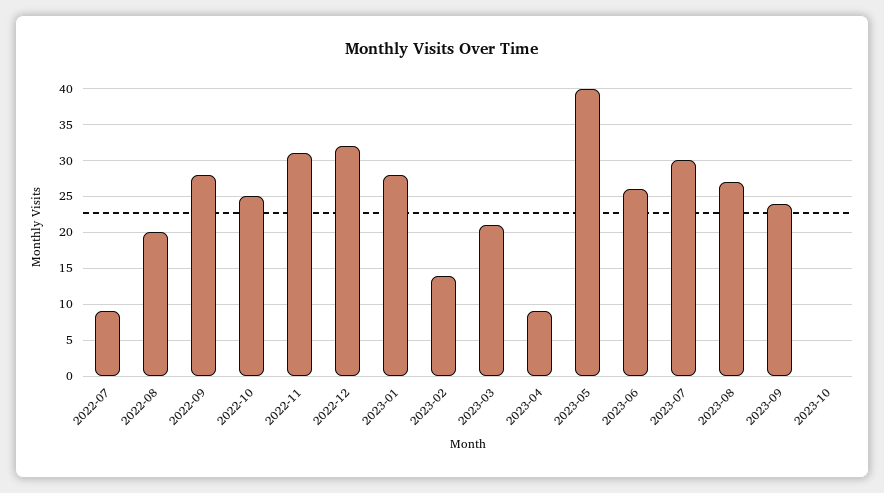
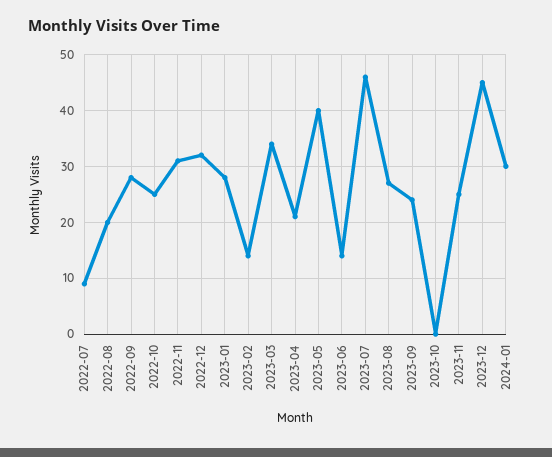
2023-03: 21 -> 35
2023-04: 9 -> 20
2023-06: 26 -> 15
2023-07: 30 -> 45
2023-11: none -> 25
2023-12: none -> 45
2024-01: none -> 30

